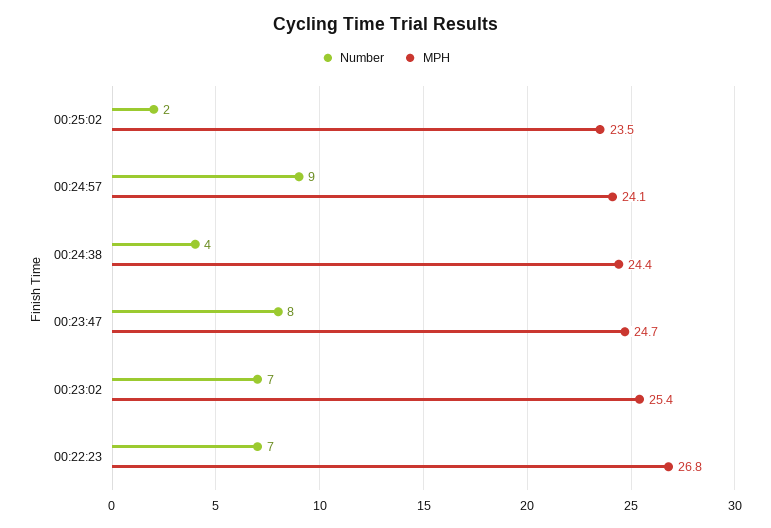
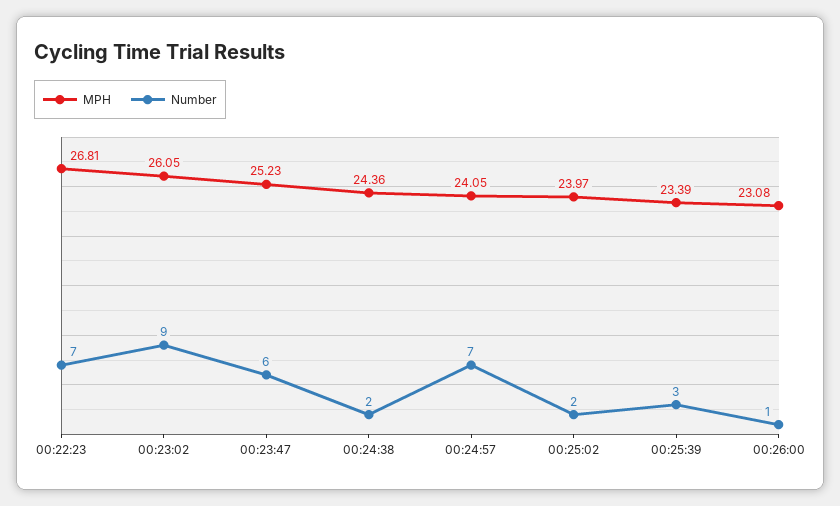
MPH, 00:25:02: 23.5 -> 23.97
Number, 00:24:57: 9 -> 7
Number, 00:24:38: 4 -> 2
Number, 00:23:47: 8 -> 6
MPH, 00:23:47: 24.7 -> 25.23
Number, 00:23:02: 7 -> 9
MPH, 00:23:02: 25.4 -> 26.05
MPH, 00:25:39: none -> 23.39
Number, 00:25:39: none -> 3
MPH, 00:26:00: none -> 23.08
Number, 00:26:00: none -> 1

